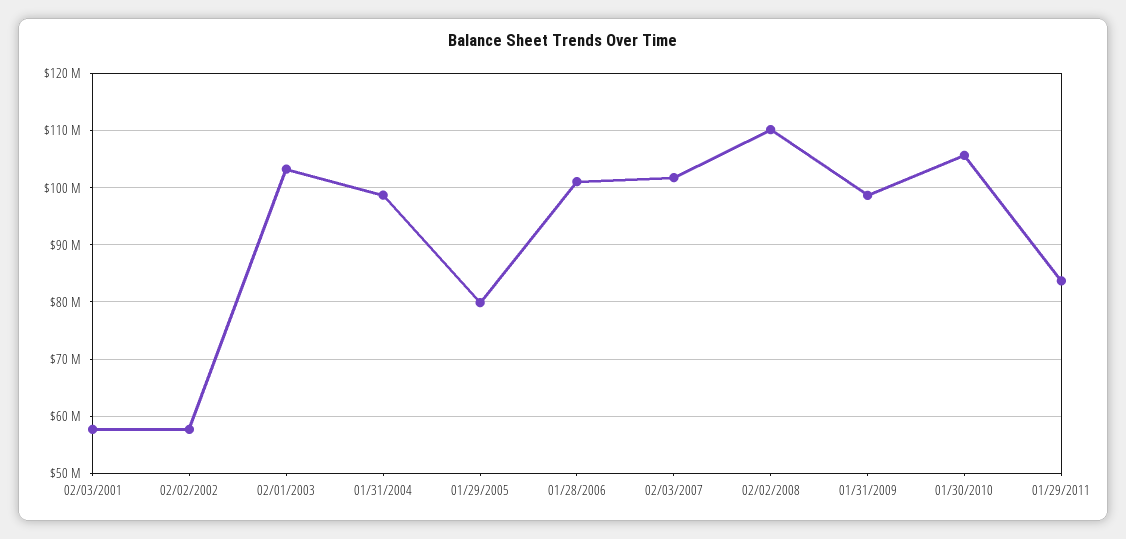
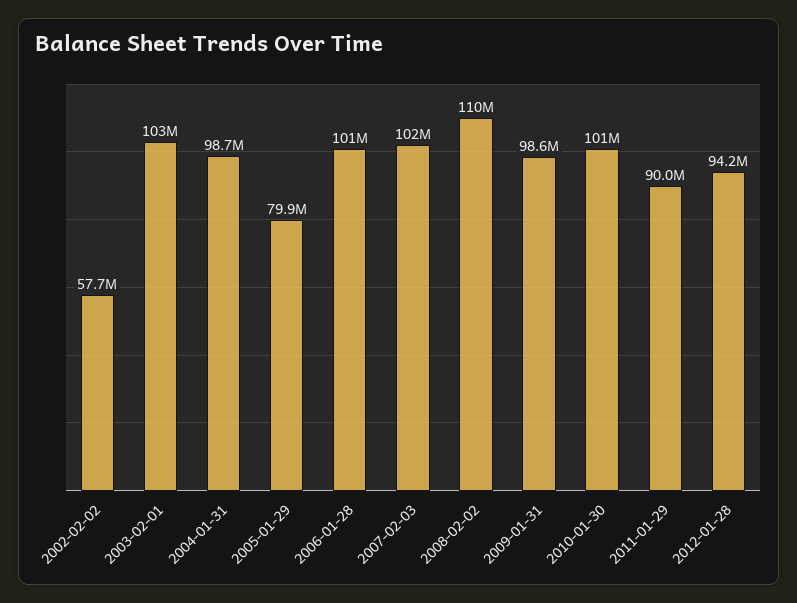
02/03/2001: 58000000 -> none
01/30/2010: 106000000 -> 101000000
01/29/2011: 84000000 -> 90000000
2012-01-28: none -> 94200000

